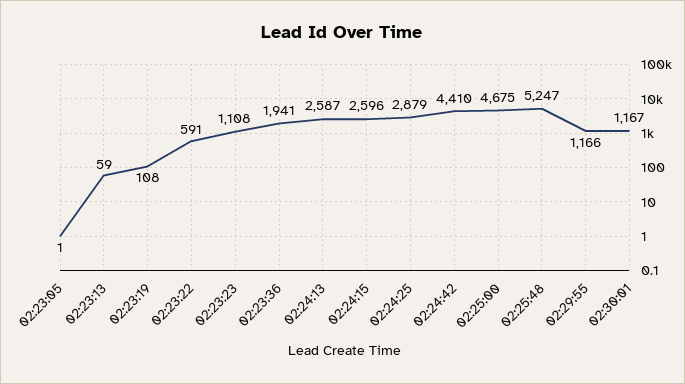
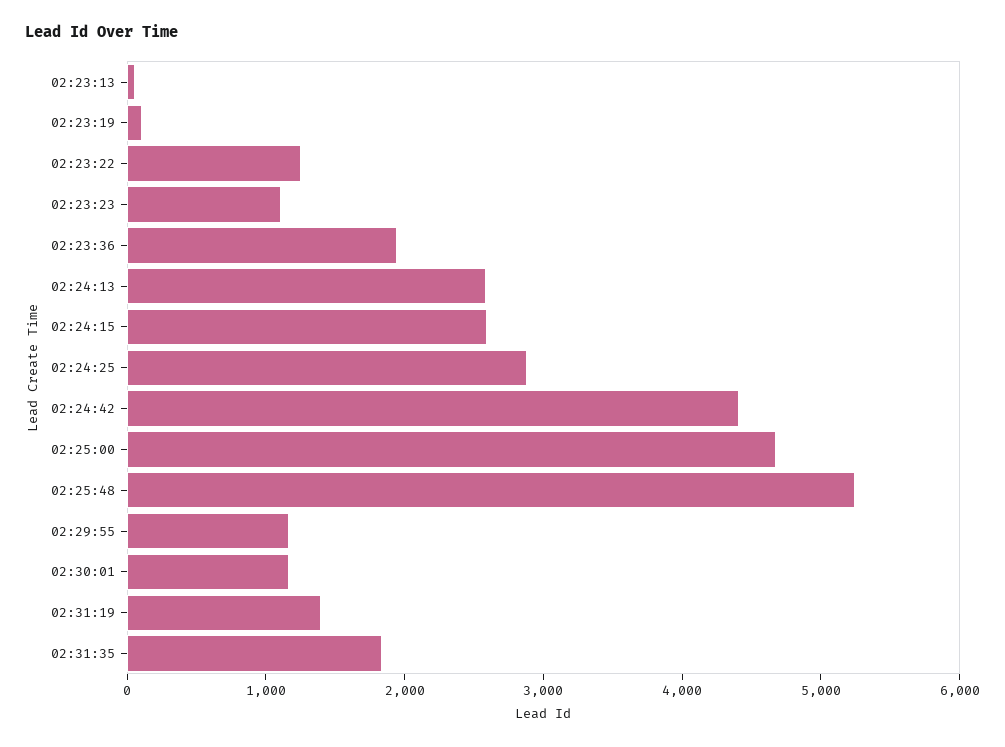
02:23:05: 1 -> none
02:23:22: 591 -> 1200
02:31:19: none -> 1400
02:31:35: none -> 1800

